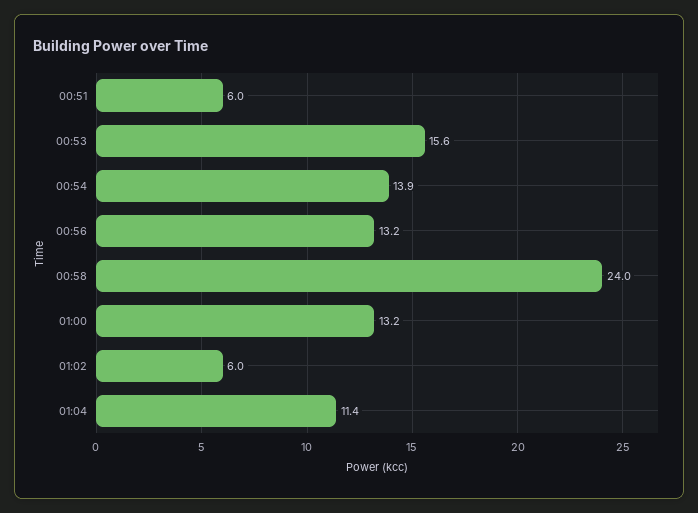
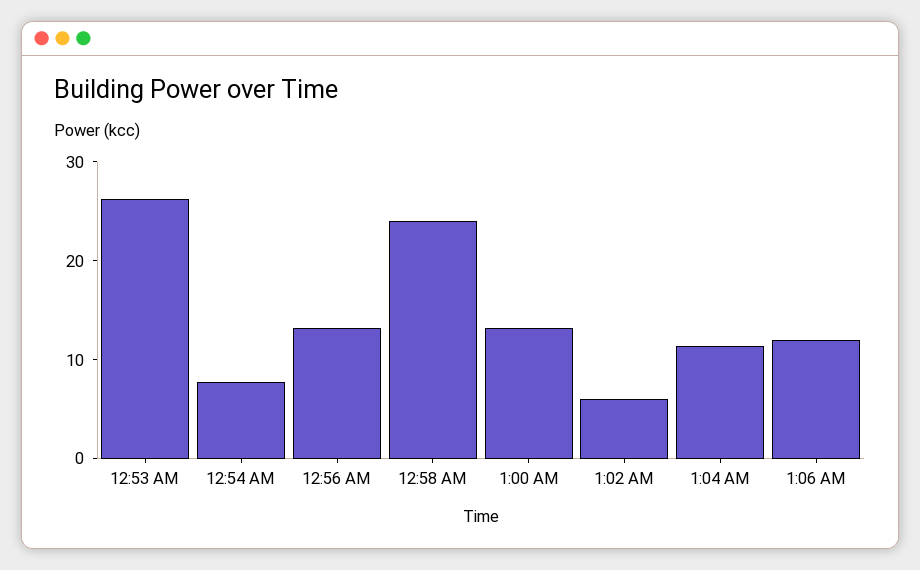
00:51: 6 -> none
00:53: 15.6 -> 26
00:54: 13.9 -> 8
1:06 AM: none -> 12

